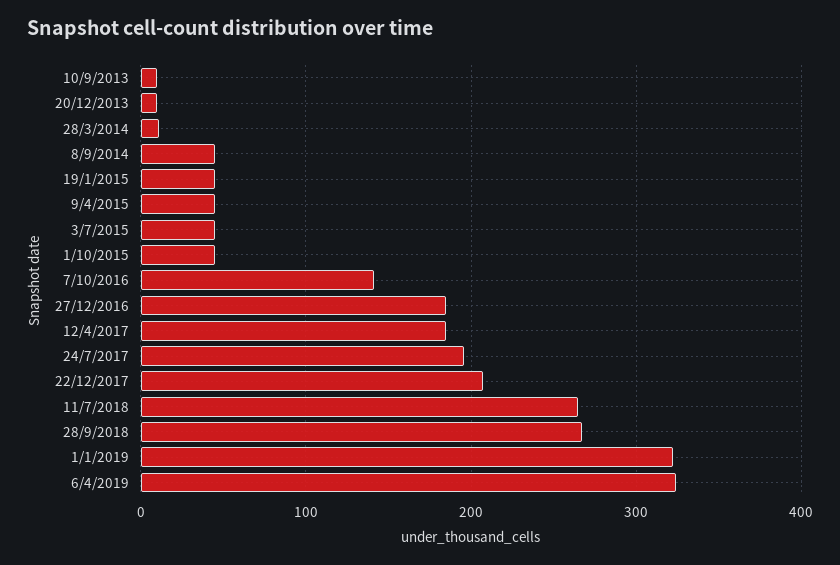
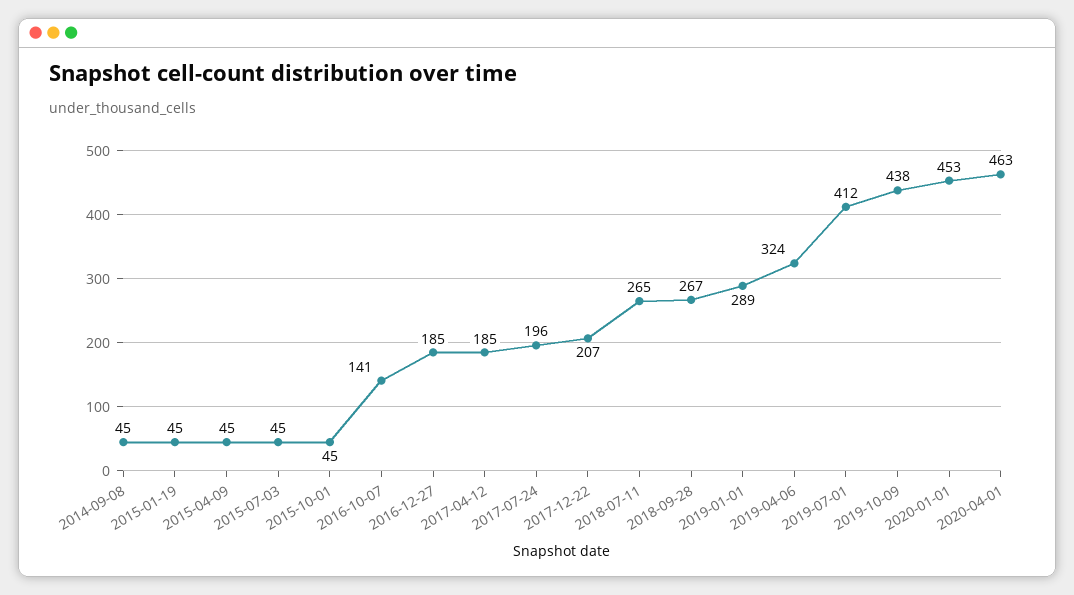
10/9/2013: 10 -> none
20/12/2013: 10 -> none
28/3/2014: 10 -> none
1/1/2019: 320 -> 289
2019-07-01: none -> 412
2019-10-09: none -> 438
2020-01-01: none -> 453
2020-04-01: none -> 463

